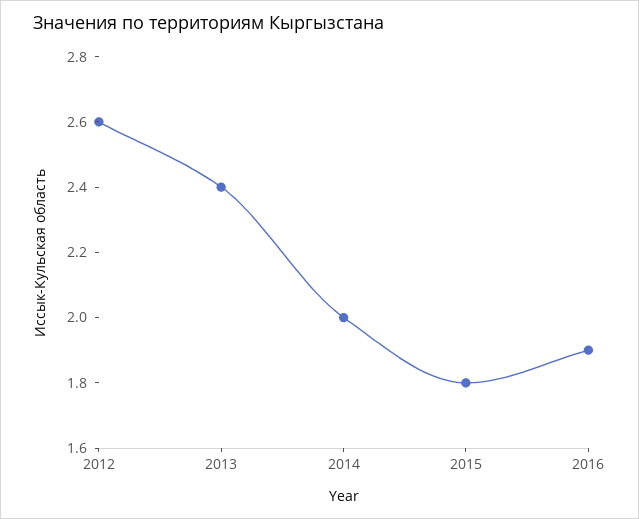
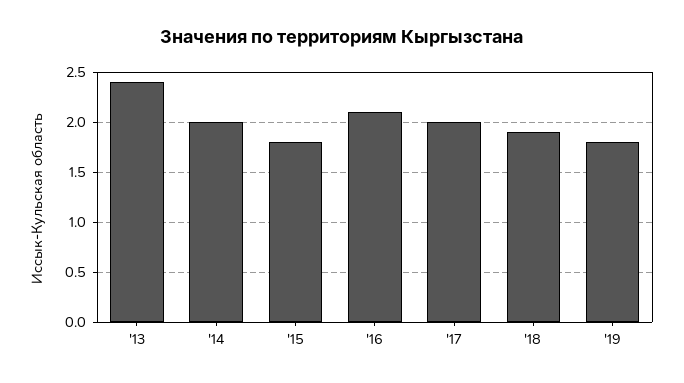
2012: 2.6 -> none
2016: 1.9 -> 2.1
'17: none -> 2
'18: none -> 1.9
'19: none -> 1.8

